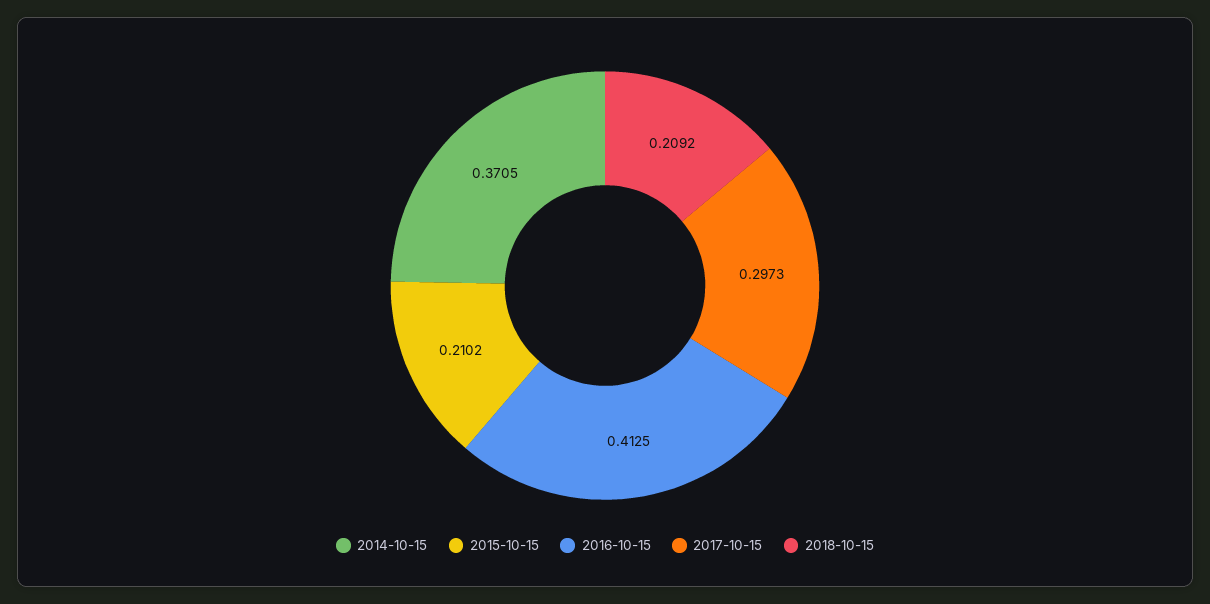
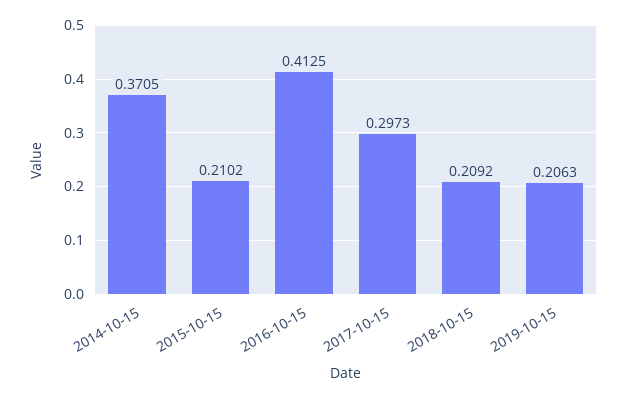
2019-10-15: none -> 0.2063

